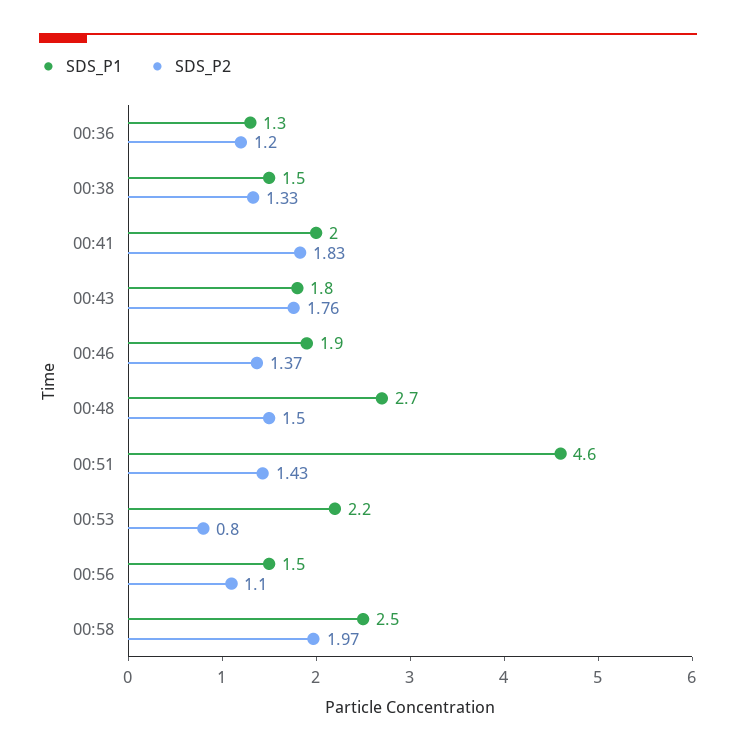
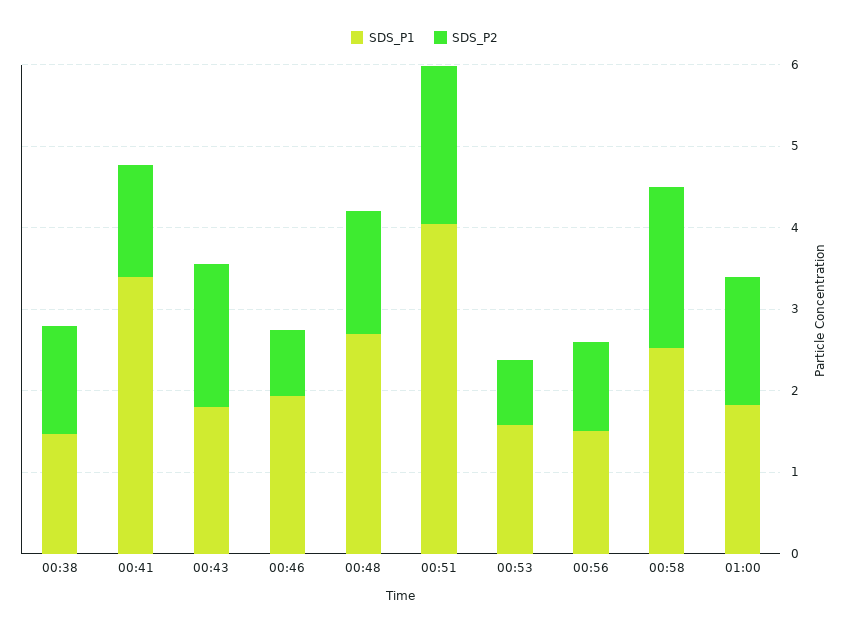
SDS_P1, 00:36: 1.3 -> none
SDS_P2, 00:36: 1.2 -> none
SDS_P1, 00:41: 2 -> 3.4
SDS_P2, 00:41: 1.83 -> 1.4
SDS_P2, 00:46: 1.37 -> 0.8
SDS_P1, 00:51: 4.6 -> 4
SDS_P2, 00:51: 1.43 -> 2
SDS_P1, 00:53: 2.2 -> 1.6
SDS_P1, 01:00: none -> 1.8
SDS_P2, 01:00: none -> 1.6

